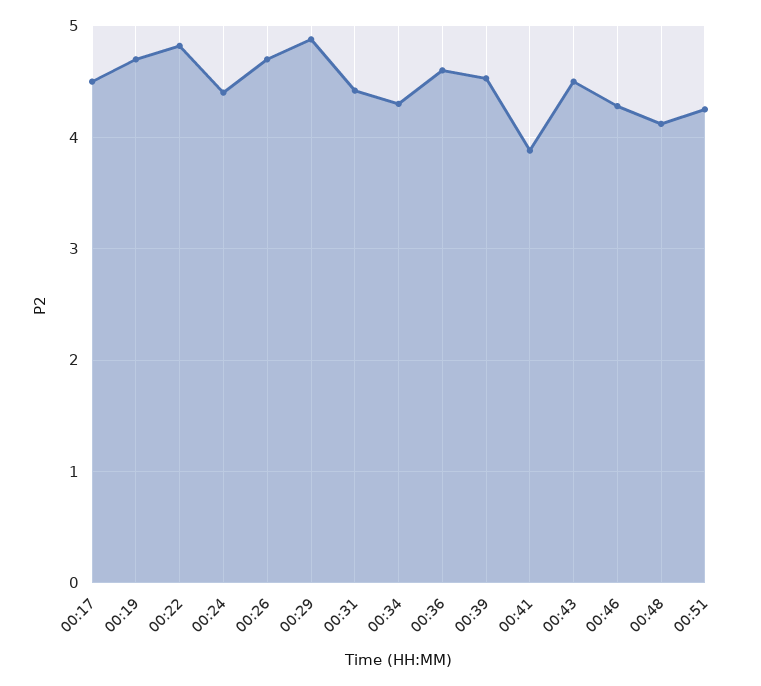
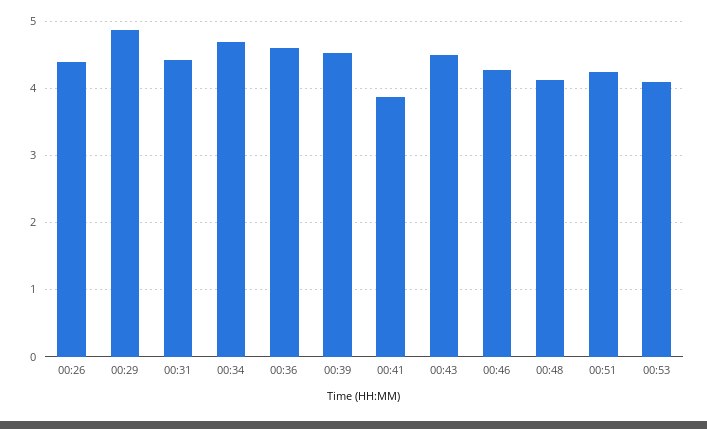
00:17: 4.5 -> none
00:19: 4.7 -> none
00:22: 4.8 -> none
00:24: 4.4 -> none
00:26: 4.7 -> 4.4
00:34: 4.3 -> 4.7
00:53: none -> 4.1

